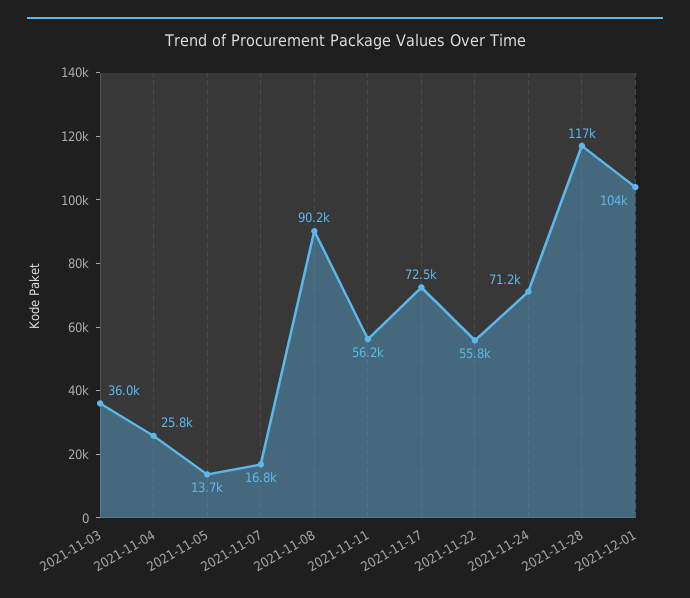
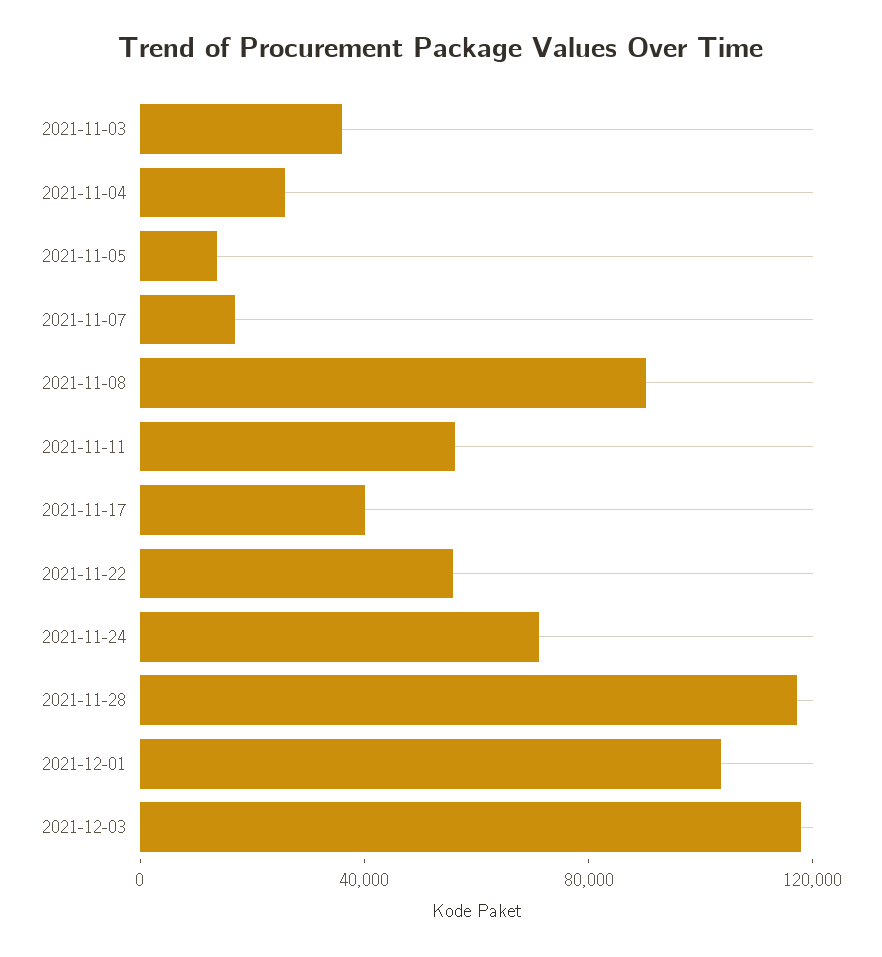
2021-11-17: 72500 -> 40000
2021-12-03: none -> 120000

